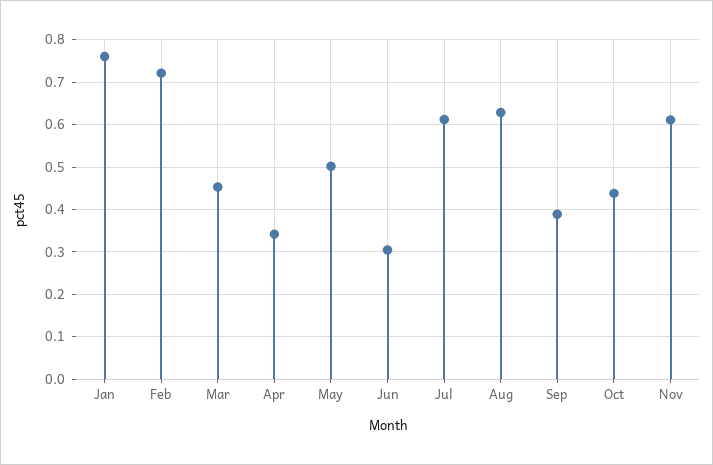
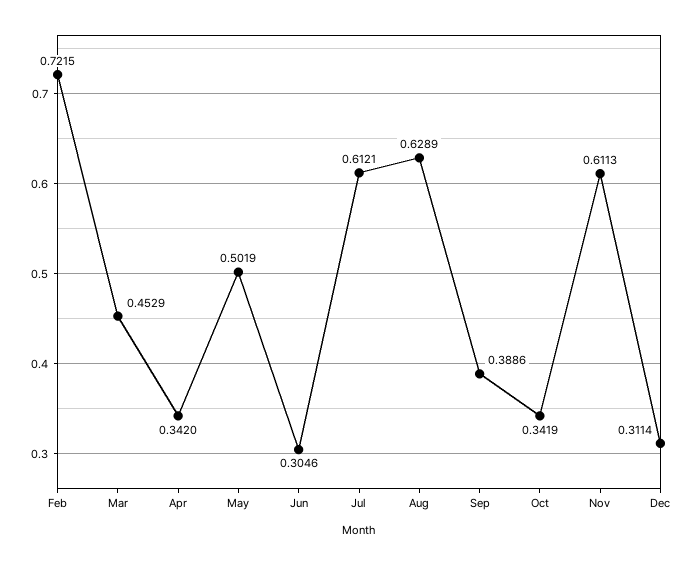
Jan: 0.76 -> none
Oct: 0.44 -> 0.3419
Dec: none -> 0.3114

